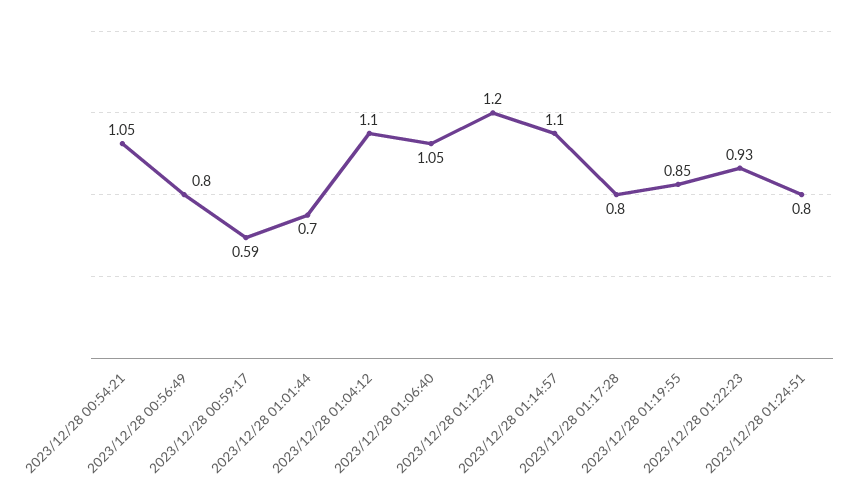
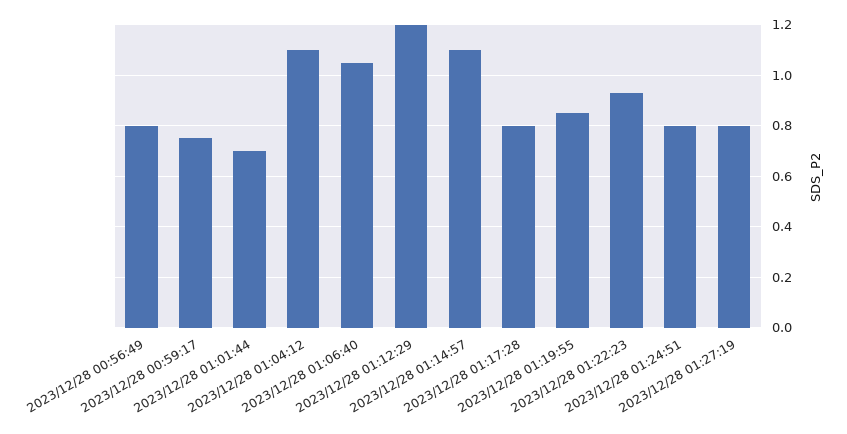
2023/12/28 00:54:21: 1.05 -> none
2023/12/28 00:59:17: 0.59 -> 0.75
2023/12/28 01:27:19: none -> 0.8

